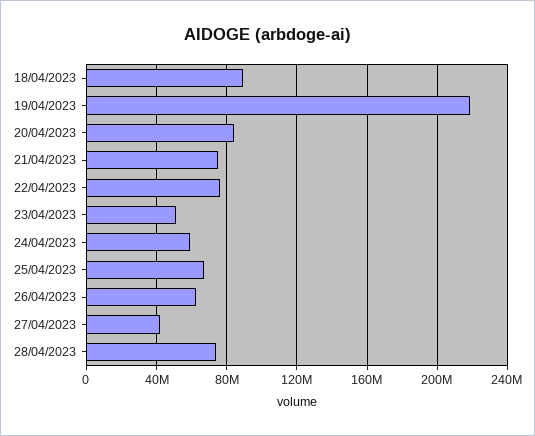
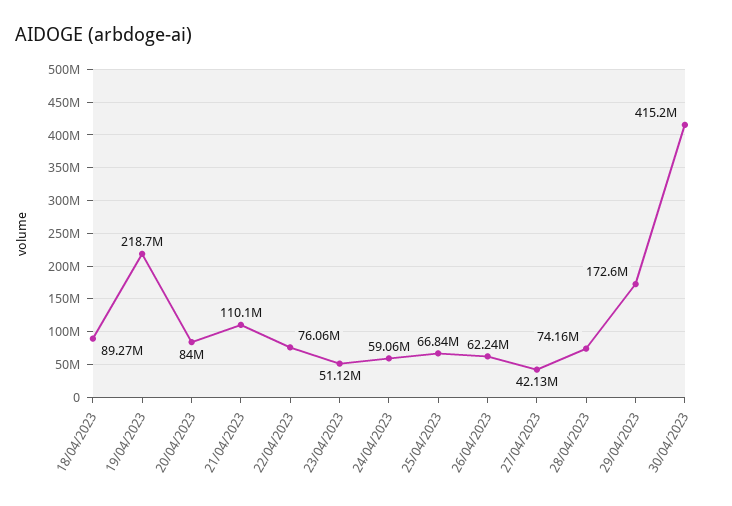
21/04/2023: 75000000 -> 110100000
29/04/2023: none -> 172600000
30/04/2023: none -> 415200000

